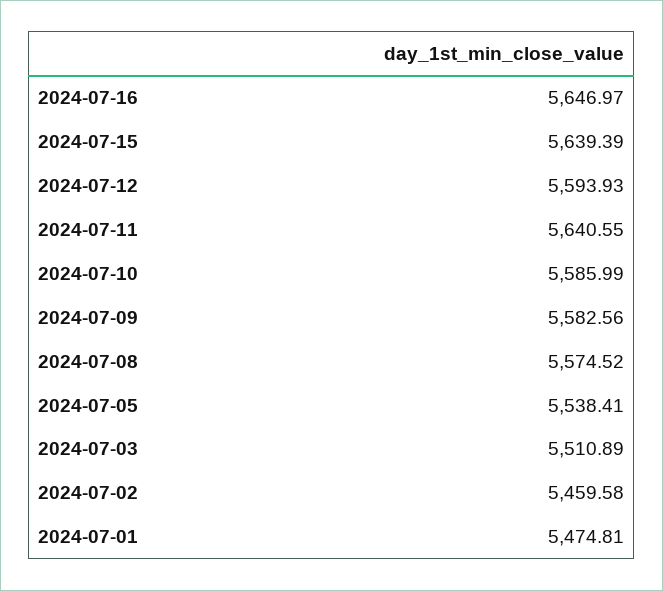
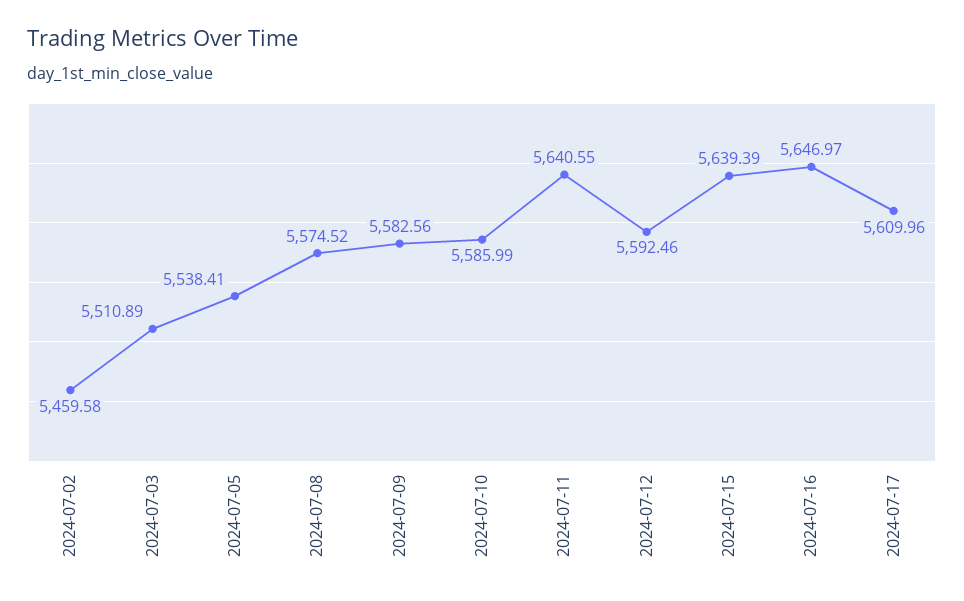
2024-07-12: 5593.93 -> 5592.46
2024-07-01: 5474.81 -> none
2024-07-17: none -> 5609.96

